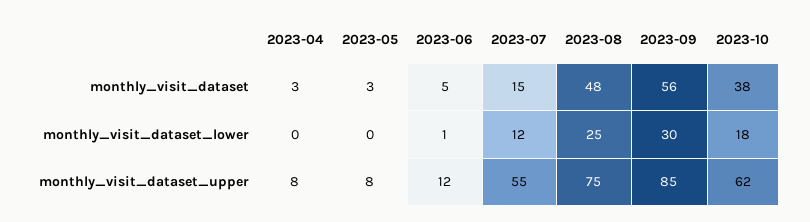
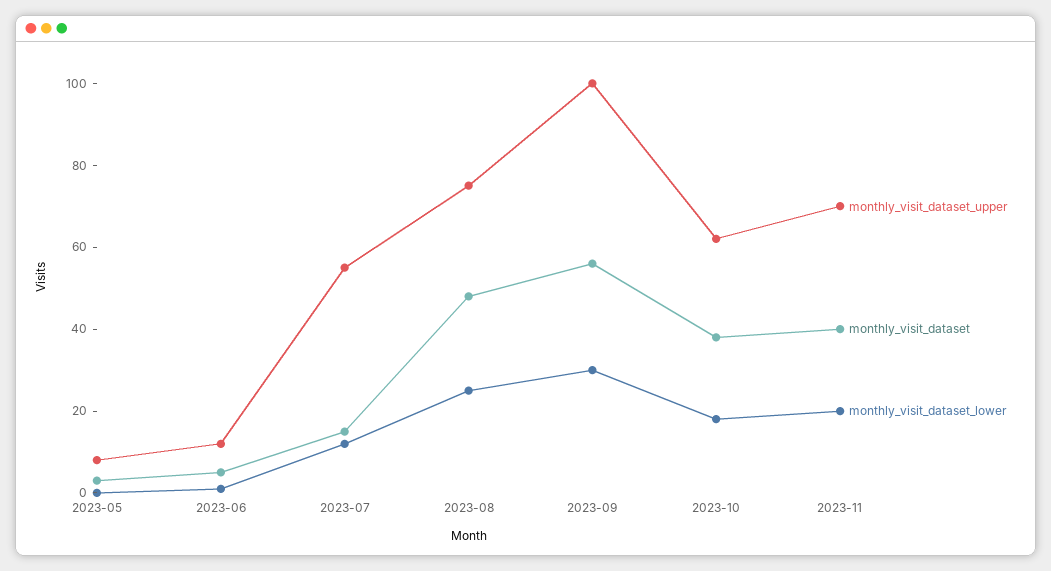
monthly_visit_dataset, 2023-04: 3 -> none
monthly_visit_dataset_lower, 2023-04: 0 -> none
monthly_visit_dataset_upper, 2023-04: 8 -> none
monthly_visit_dataset_upper, 2023-09: 85 -> 100
monthly_visit_dataset_upper, 2023-11: none -> 70
monthly_visit_dataset, 2023-11: none -> 40
monthly_visit_dataset_lower, 2023-11: none -> 20

